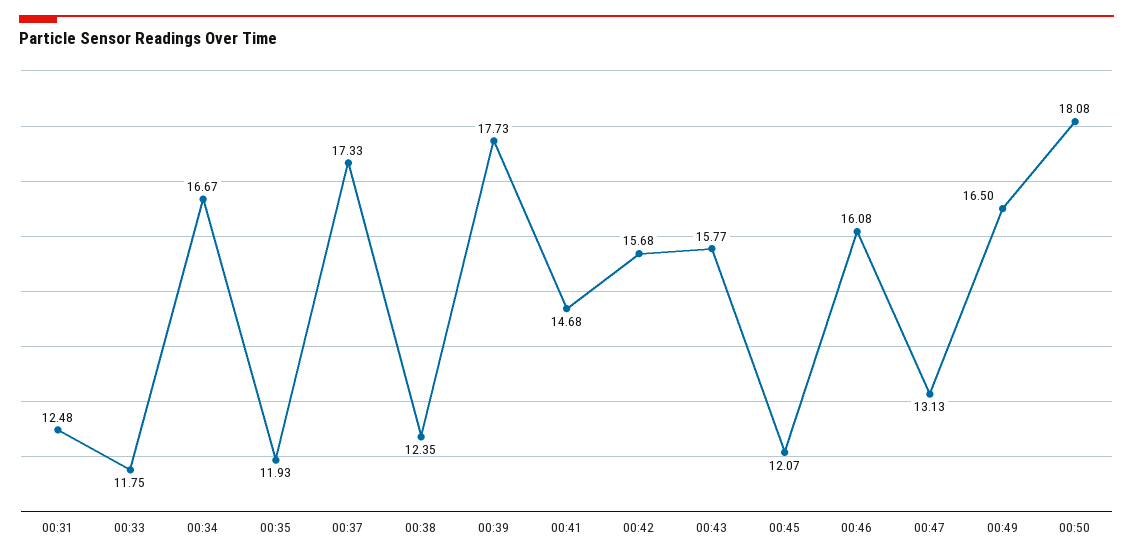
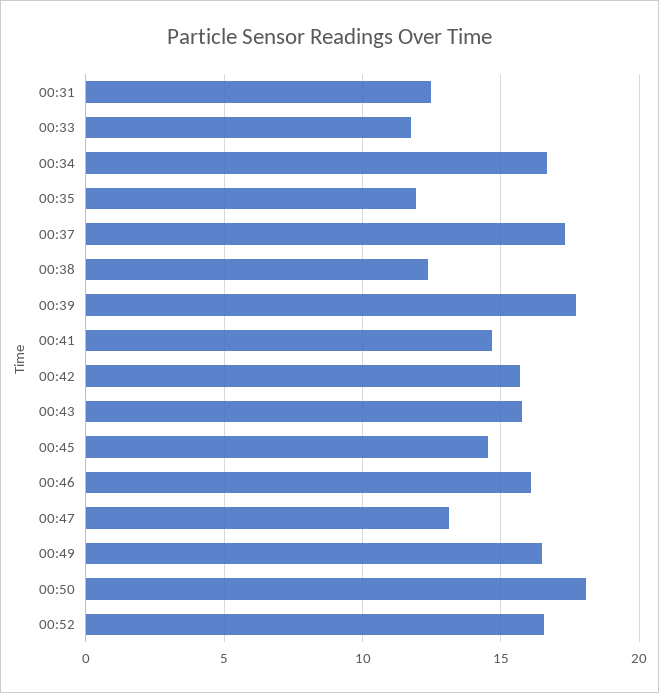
00:45: 12.07 -> 14.5
00:52: none -> 16.5

